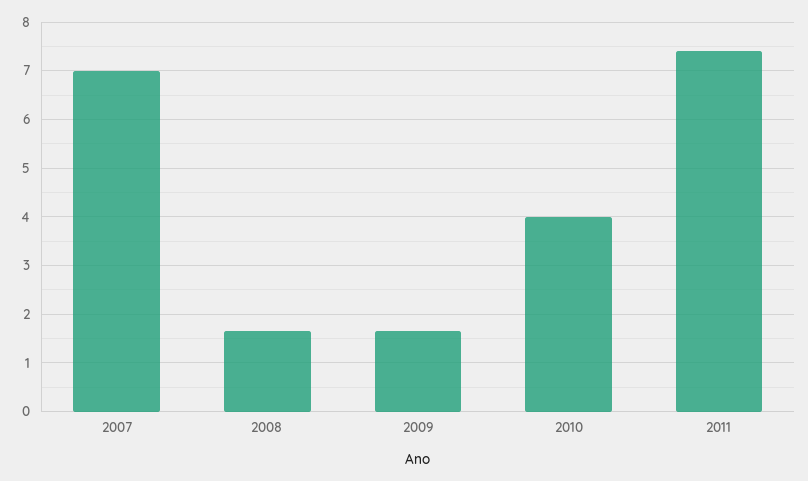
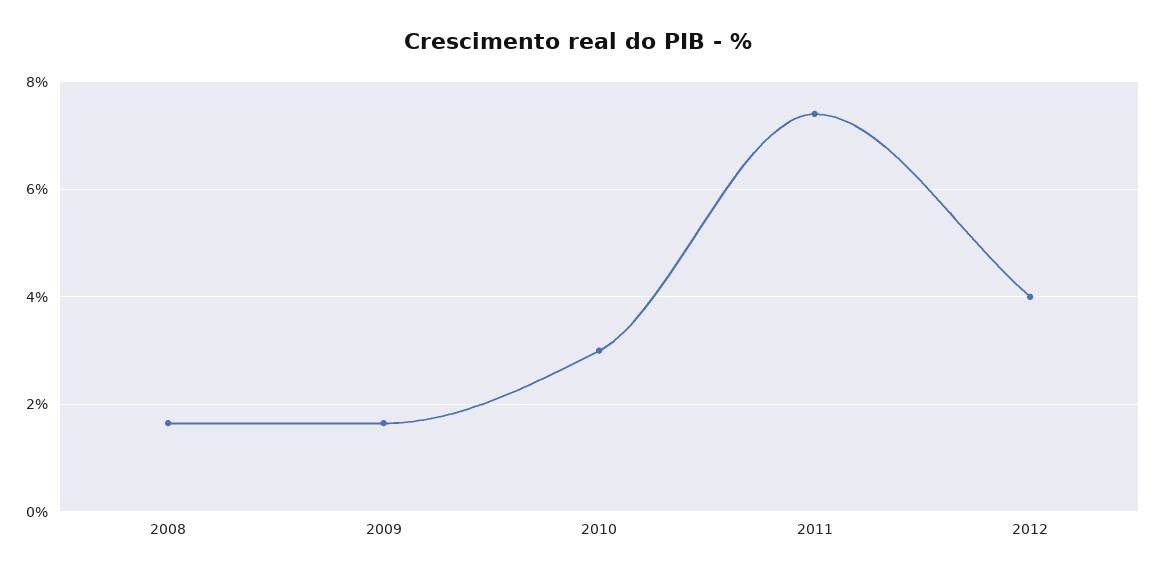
2007: 7 -> none
2010: 4 -> 3
2012: none -> 4

